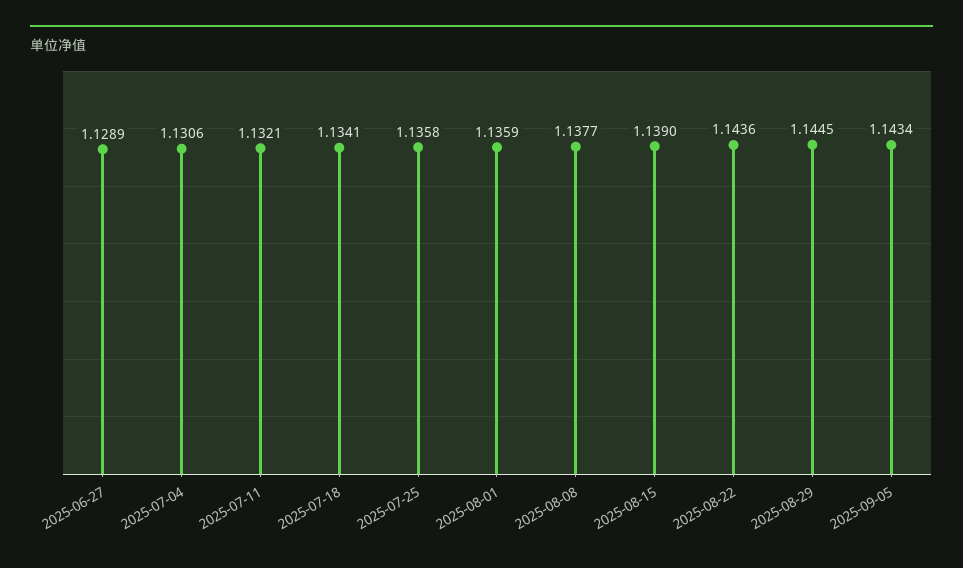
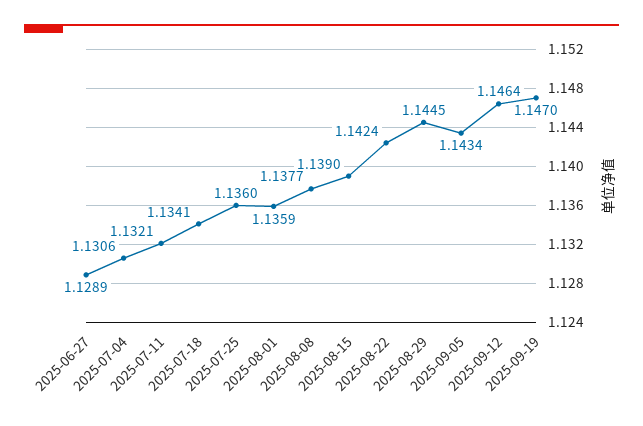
2025-07-25: 1.1358 -> 1.136
2025-08-22: 1.1436 -> 1.1424
2025-09-12: none -> 1.1464
2025-09-19: none -> 1.147

